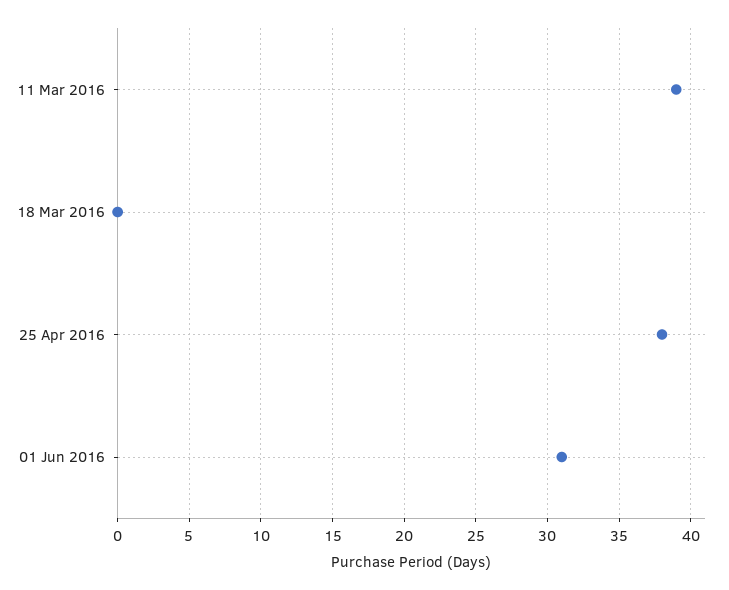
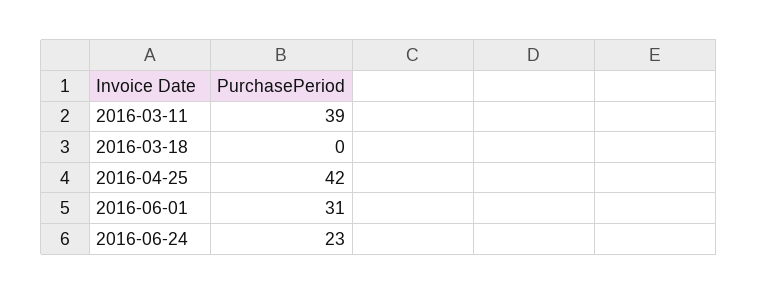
25 Apr 2016: 38 -> 42
2016-06-24: none -> 23

